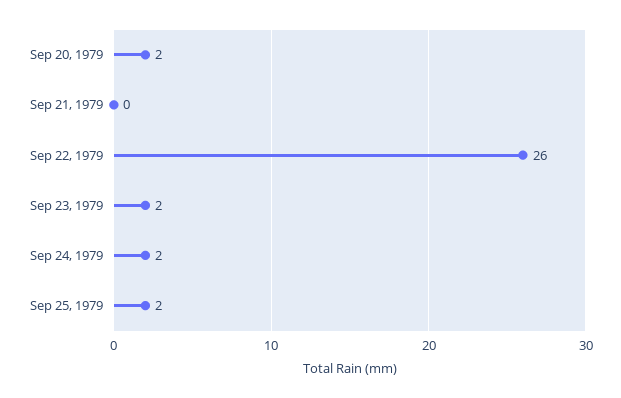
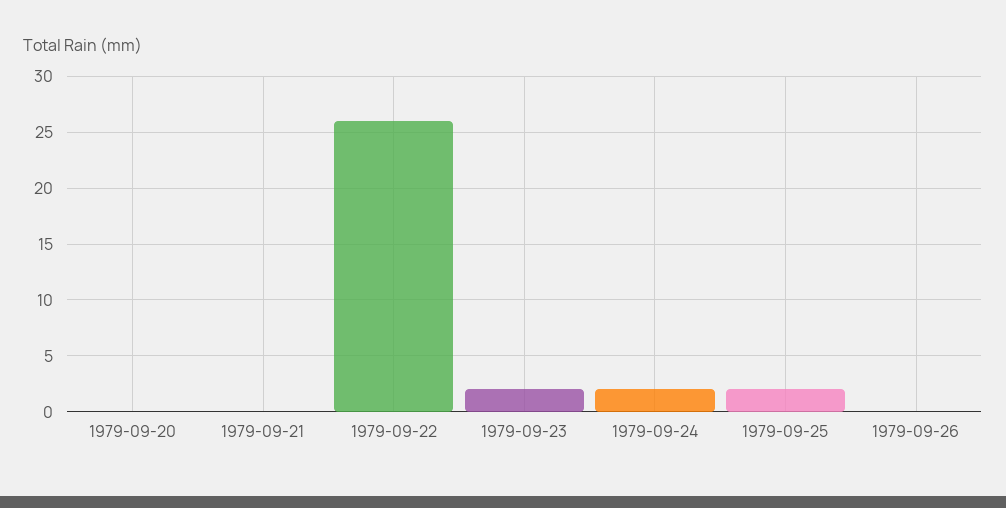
Sep 20, 1979: 2 -> 0
1979-09-26: none -> 0

